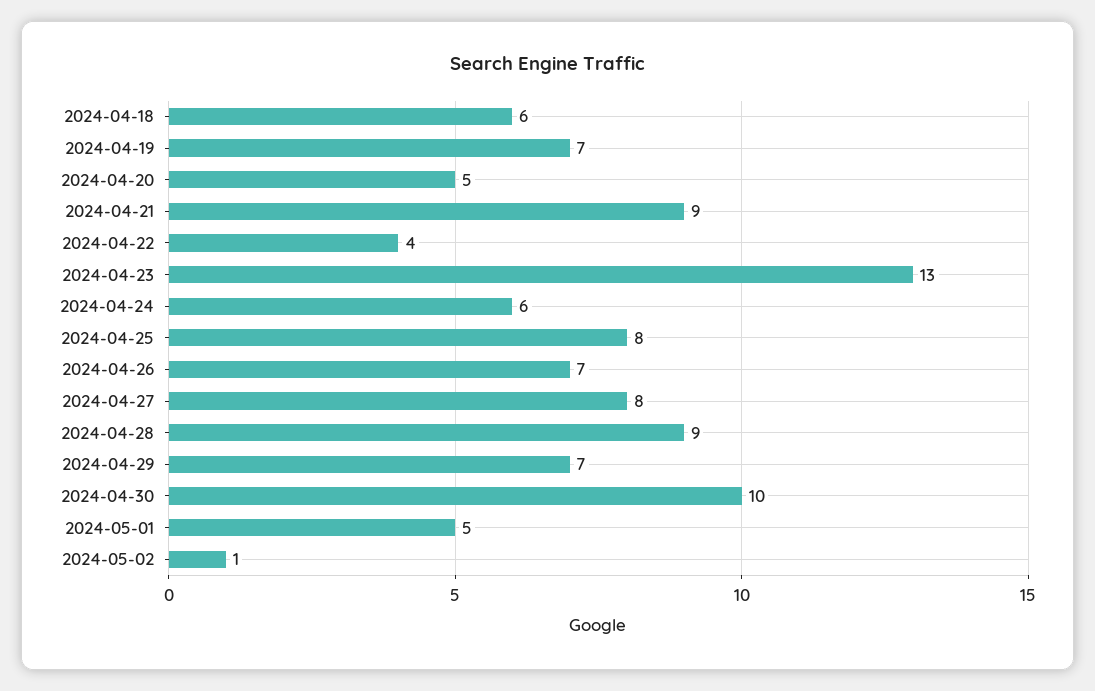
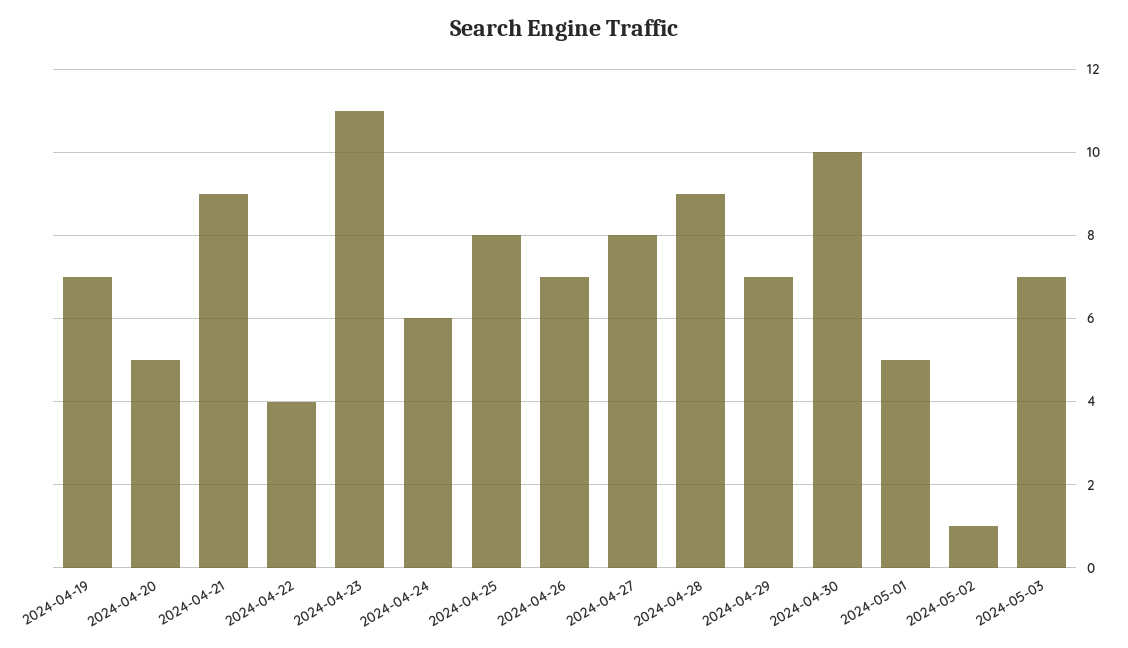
2024-04-18: 6 -> none
2024-04-23: 13 -> 11
2024-05-03: none -> 7

